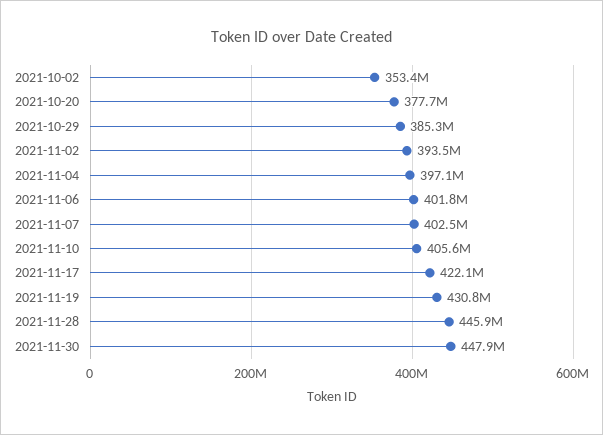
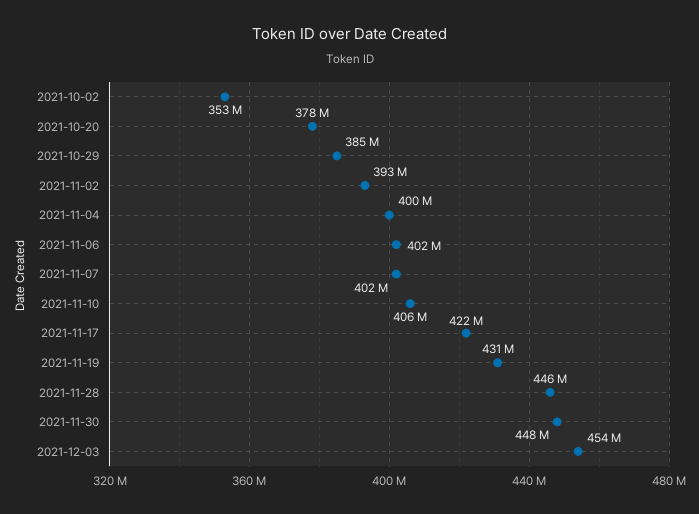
2021-11-04: 397100000 -> 400000000
2021-12-03: none -> 454000000

